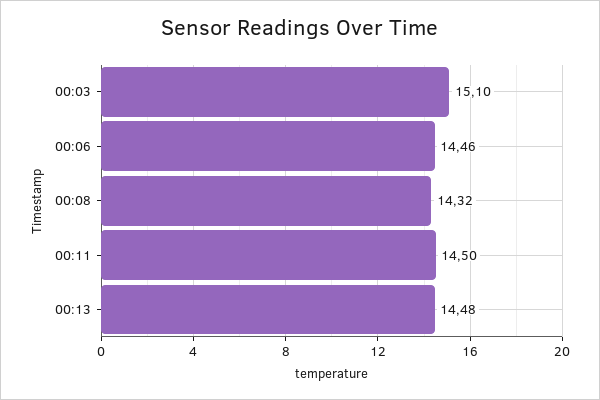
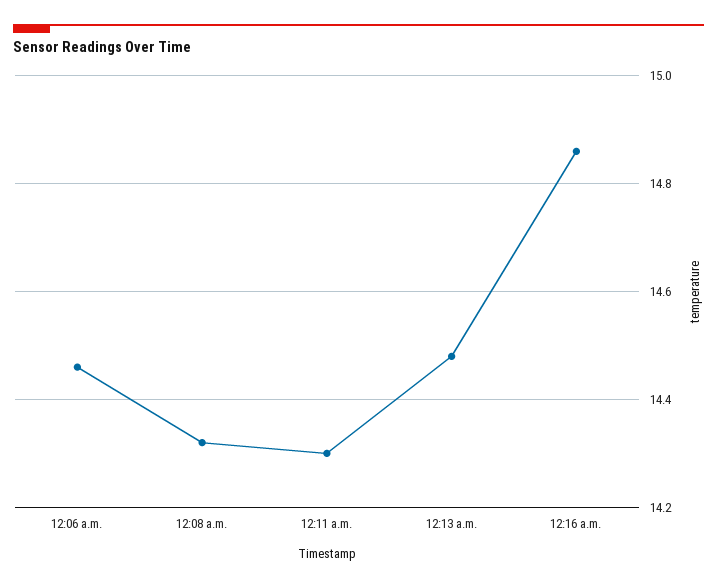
00:03: 15.1 -> none
00:11: 14.5 -> 14.3
12:16 a.m.: none -> 14.85

